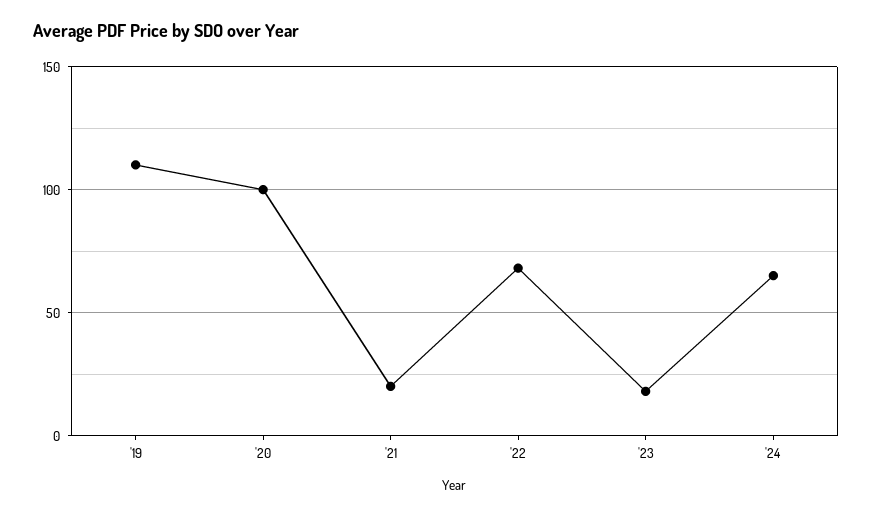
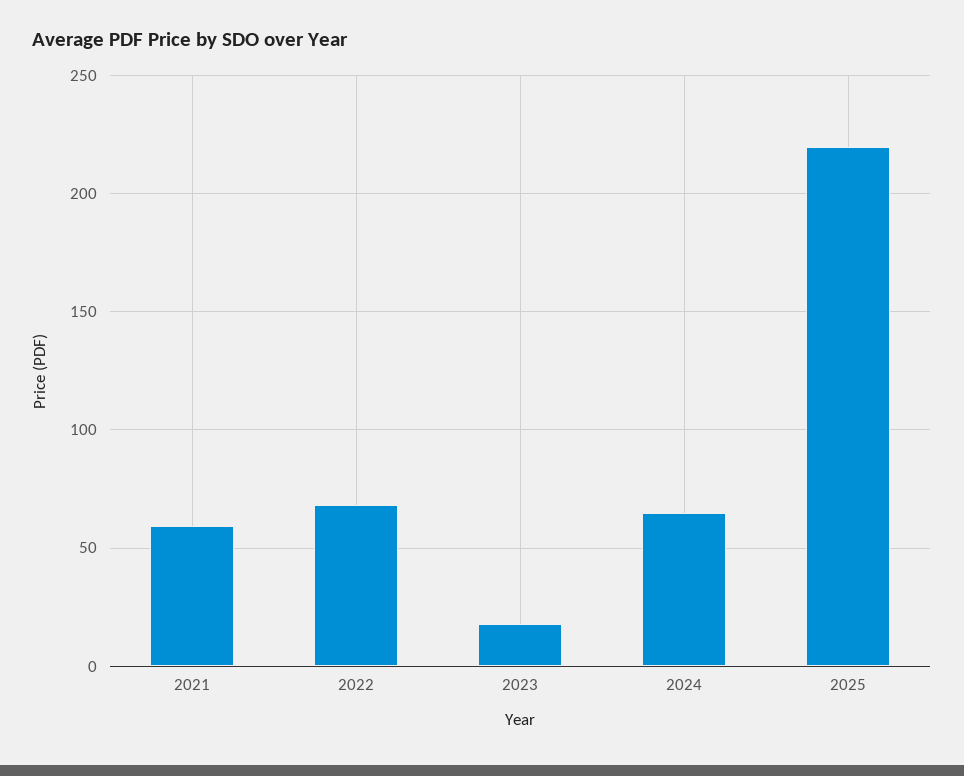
'19: 110 -> none
'20: 100 -> none
'21: 20 -> 60
2025: none -> 220

